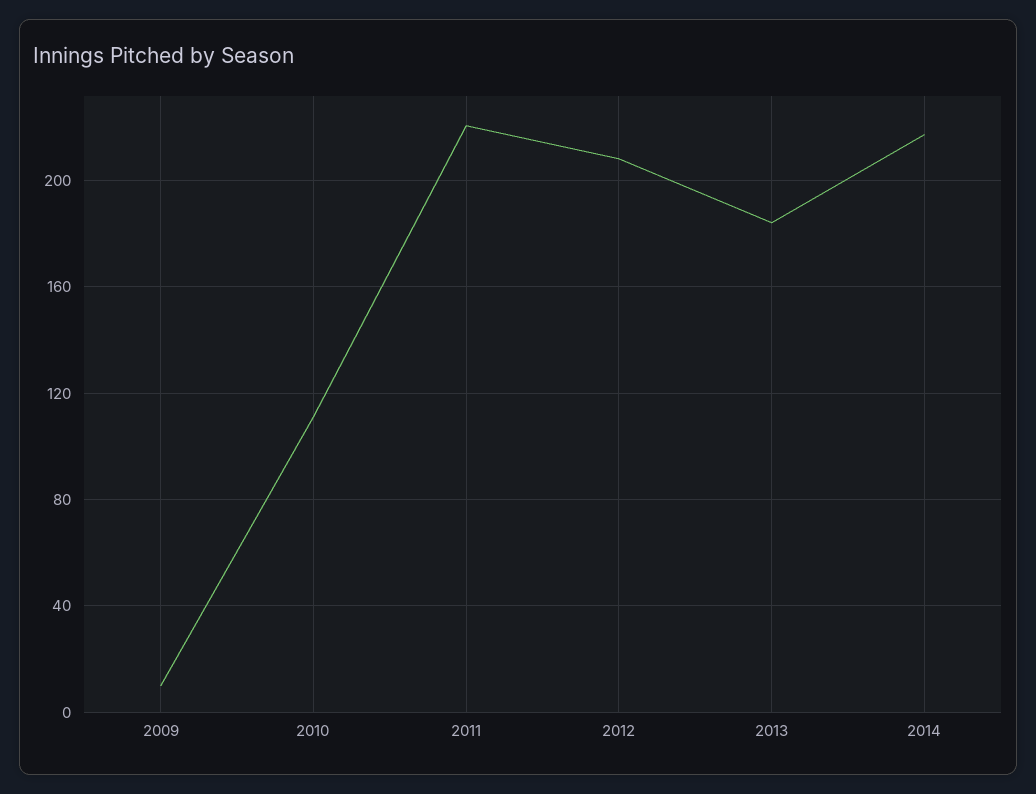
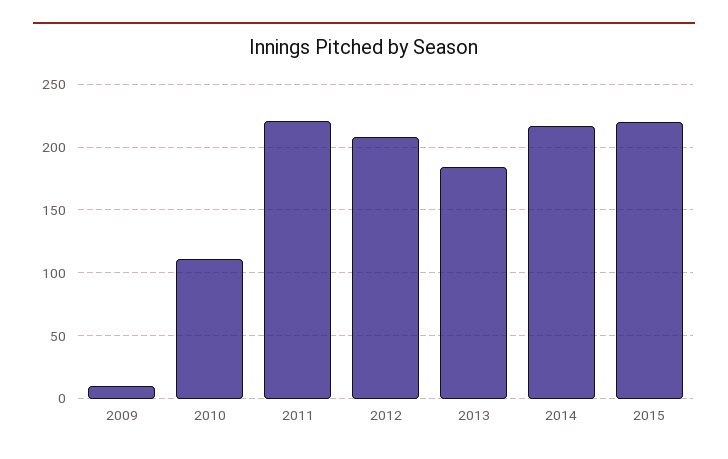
2015: none -> 220

